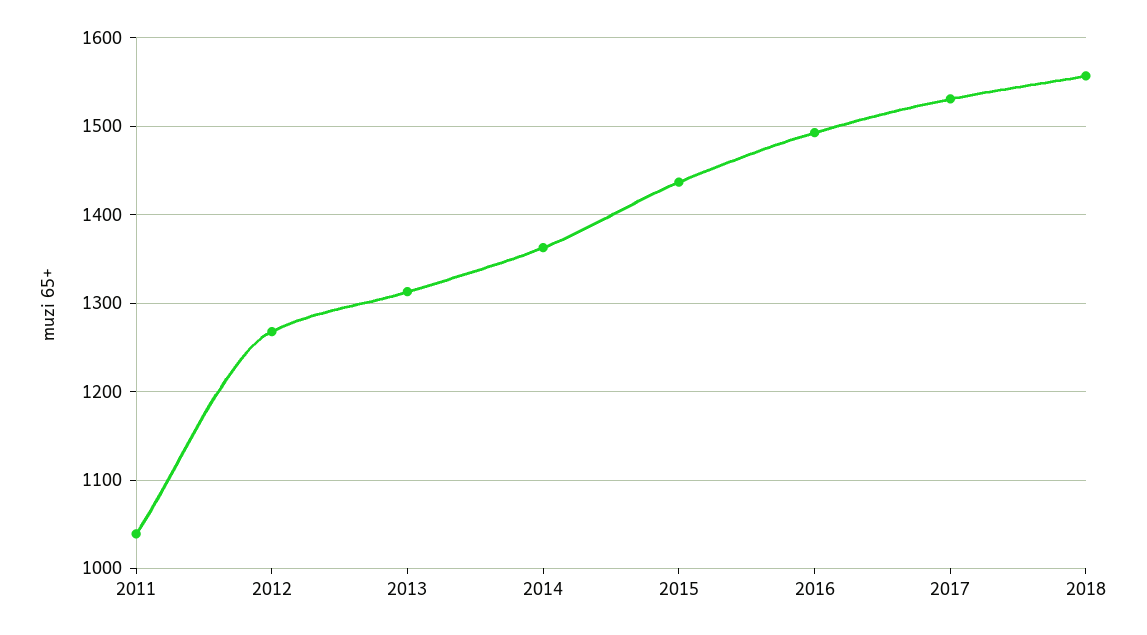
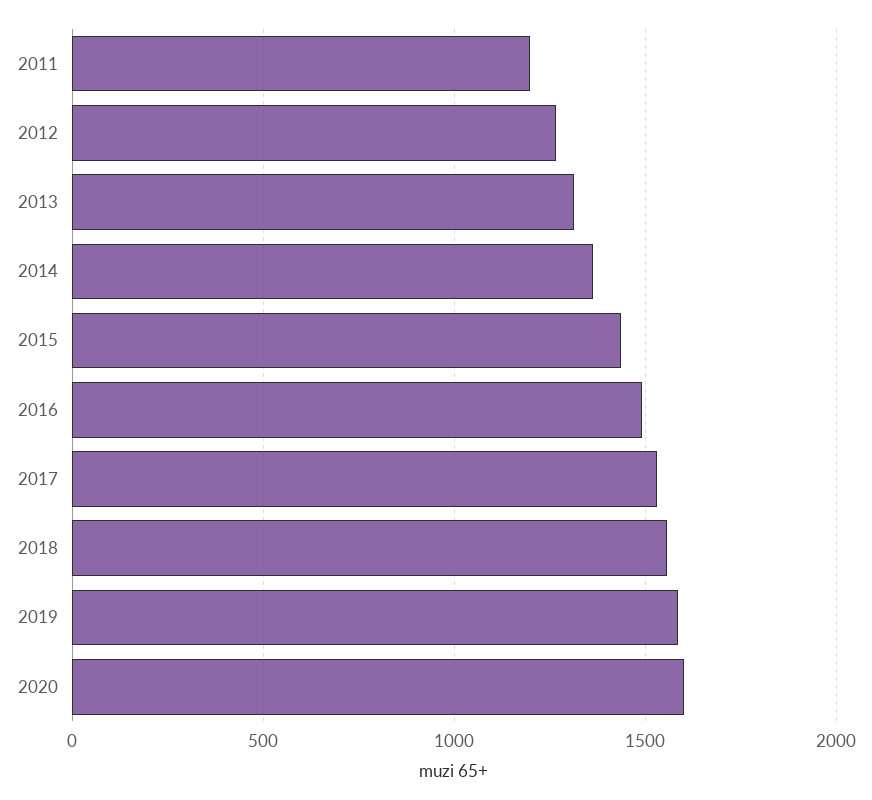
2011: 1040 -> 1200
2019: none -> 1600
2020: none -> 1600

